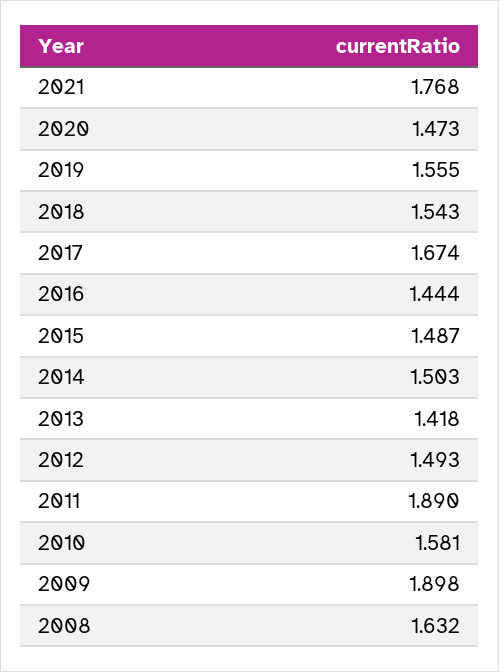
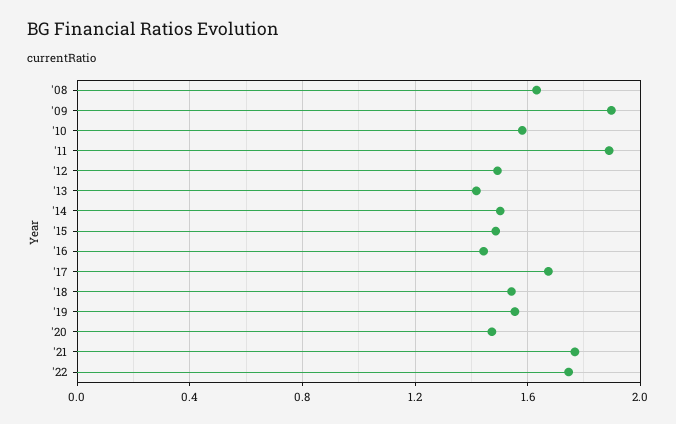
'22: none -> 1.75

